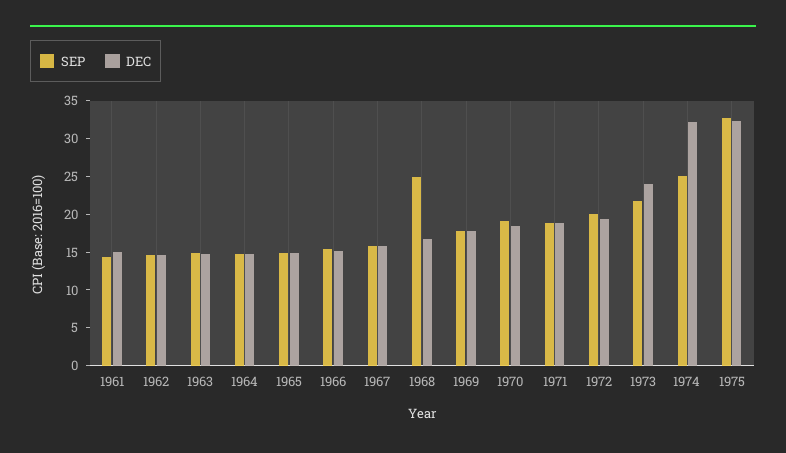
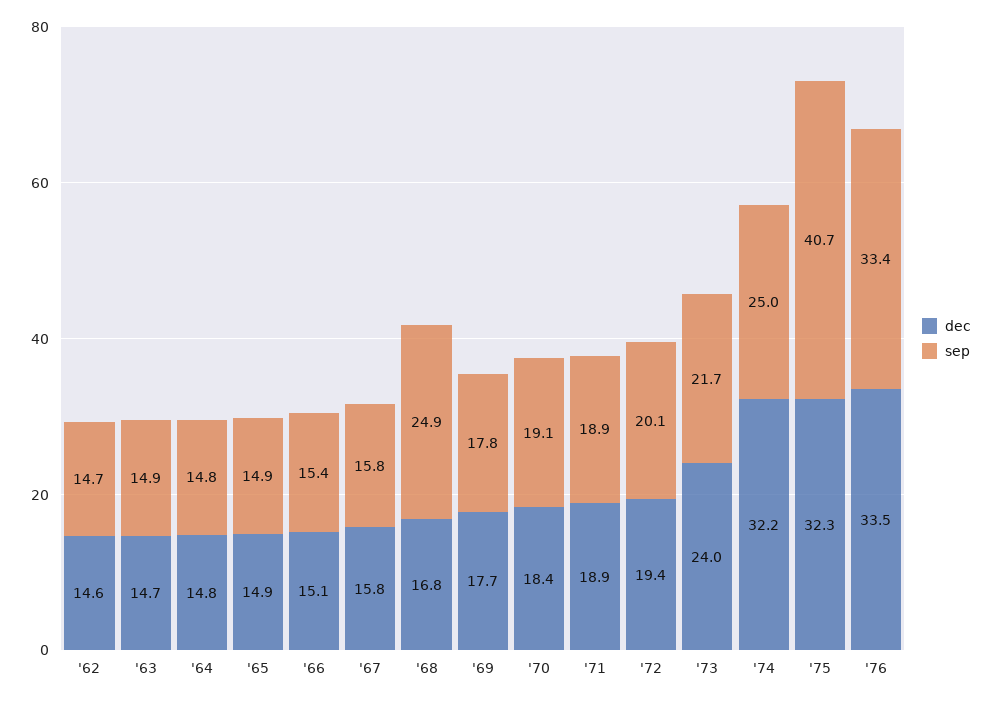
SEP, 1961: 15 -> none
DEC, 1961: 15 -> none
SEP, 1975: 32.5 -> 40.7
DEC, '76: none -> 33.5
SEP, '76: none -> 33.4

